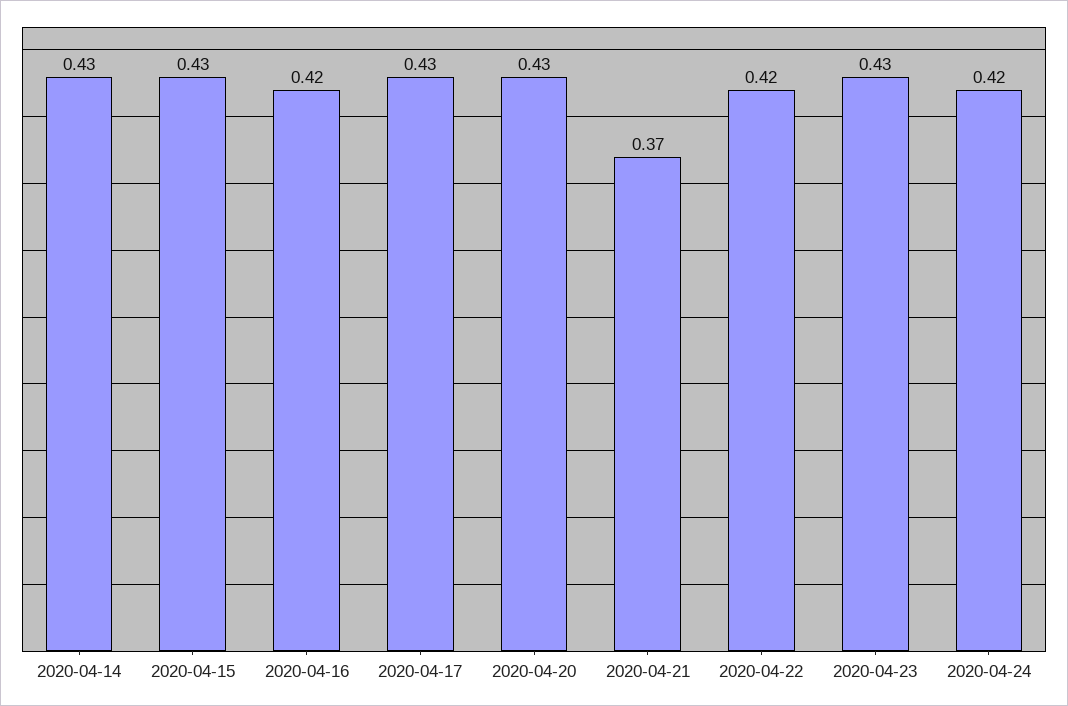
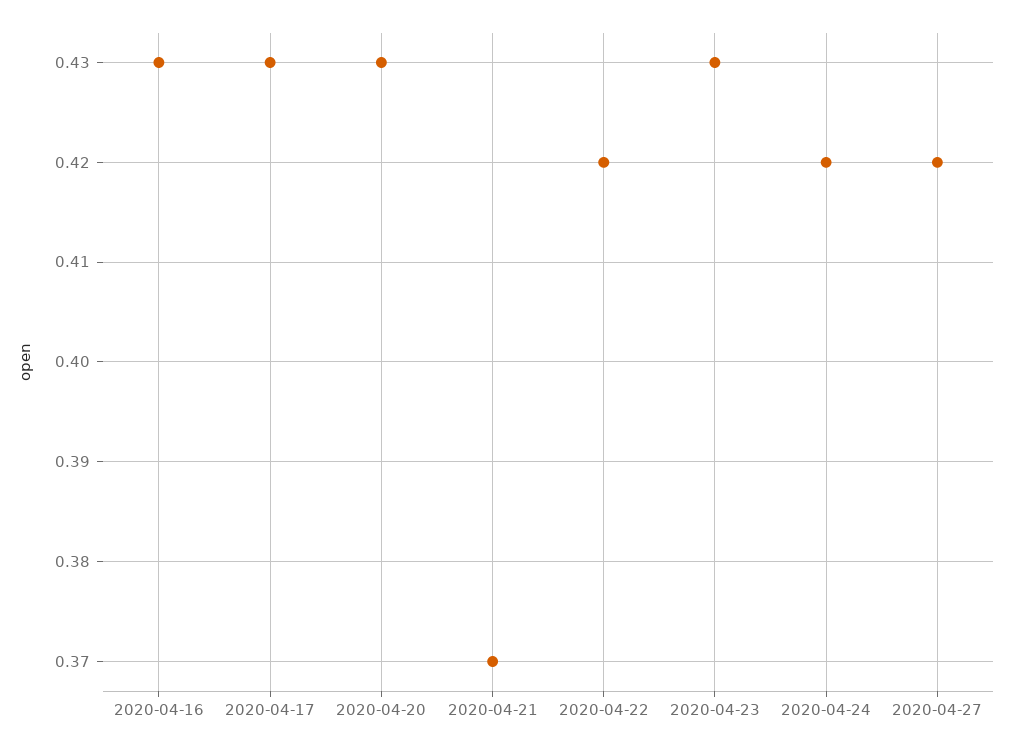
2020-04-14: 0.43 -> none
2020-04-15: 0.43 -> none
2020-04-16: 0.42 -> 0.43
2020-04-27: none -> 0.42

